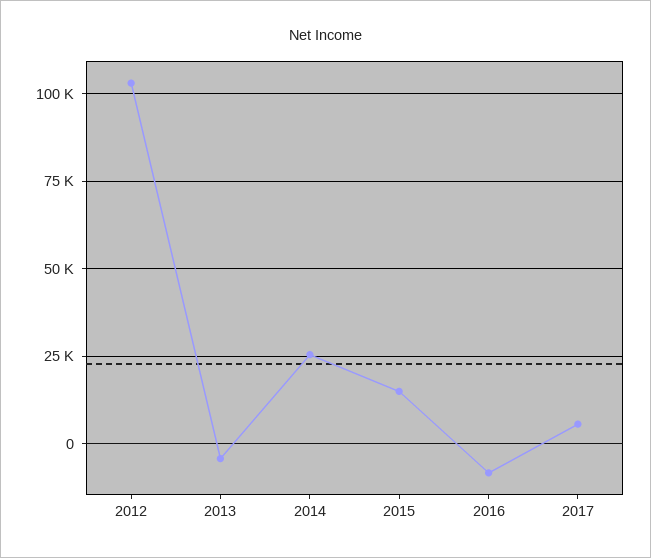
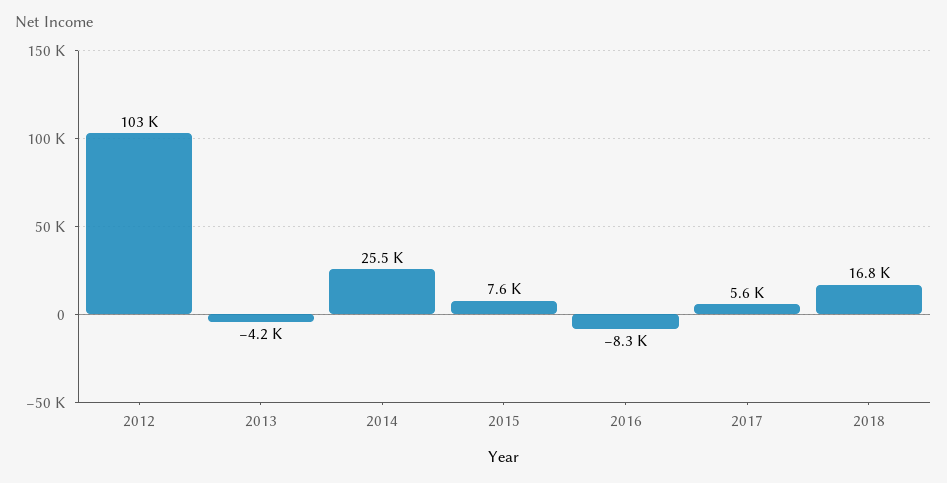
2015: 15000 -> 7600
2018: none -> 16800

